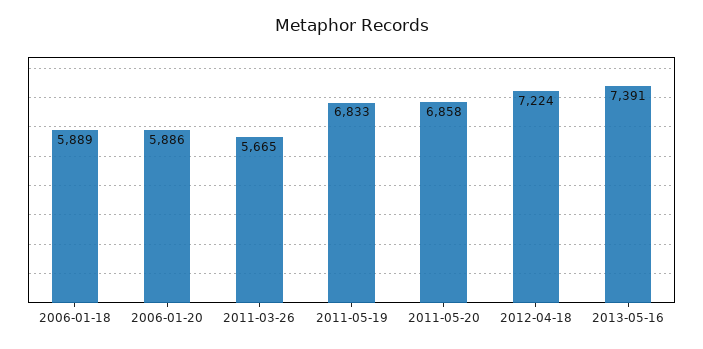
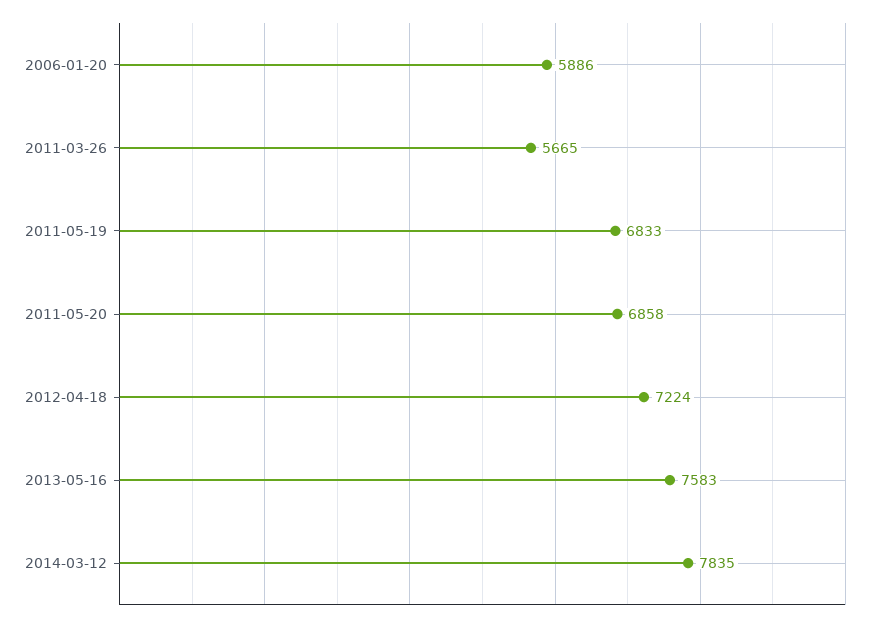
2006-01-18: 5889 -> none
2013-05-16: 7391 -> 7583
2014-03-12: none -> 7835

